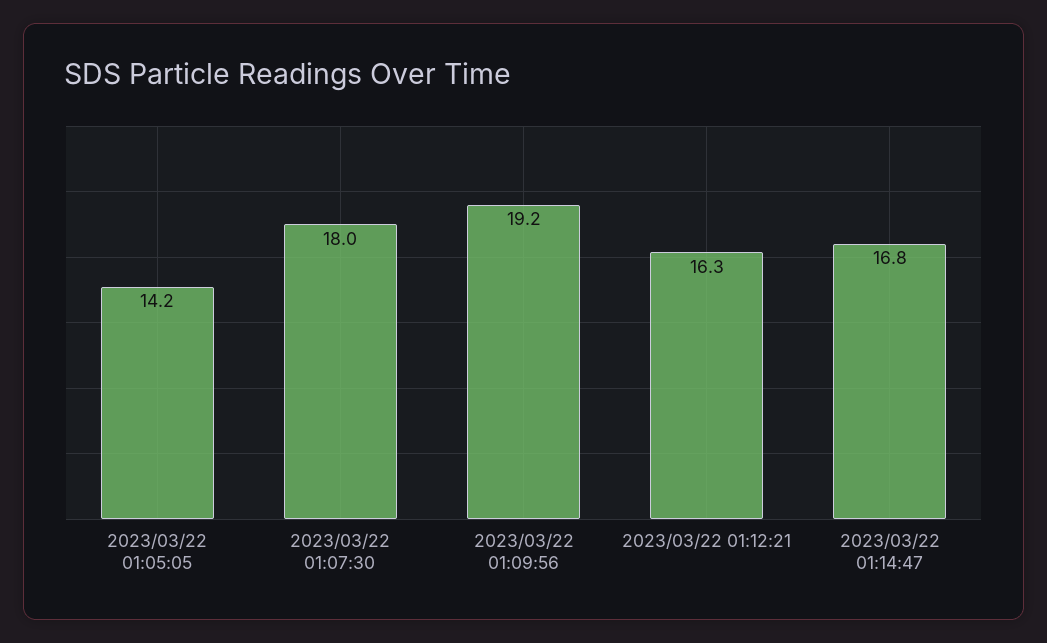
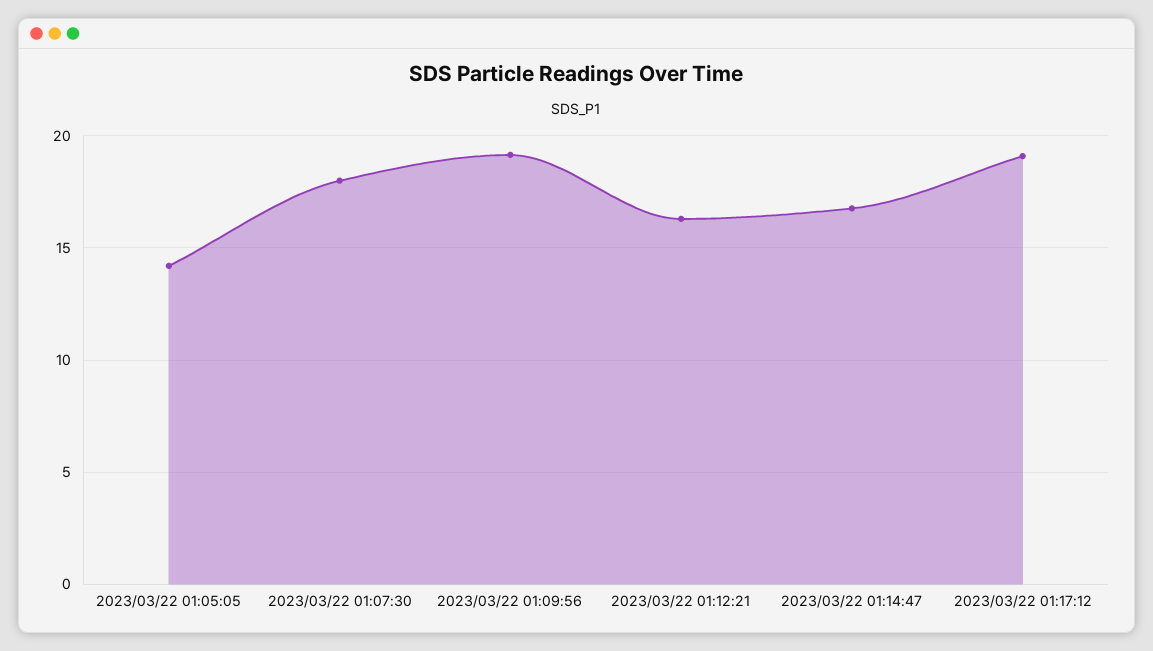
2023/03/22 01:17:12: none -> 19

